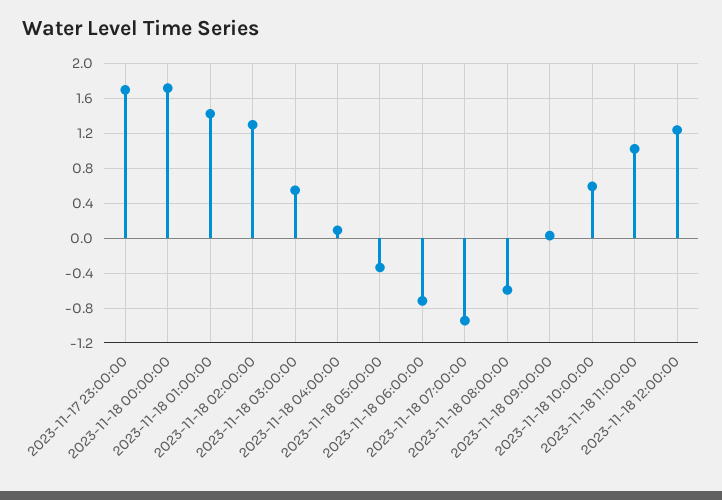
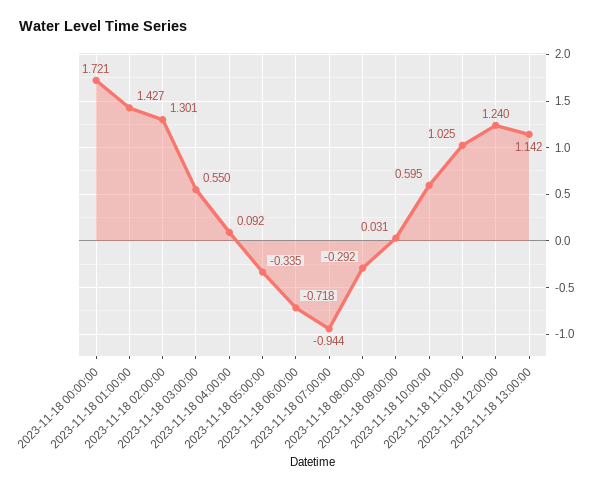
2023-11-17 23:00:00: 1.7 -> none
2023-11-18 08:00:00: -0.6 -> -0.292
2023-11-18 13:00:00: none -> 1.142

